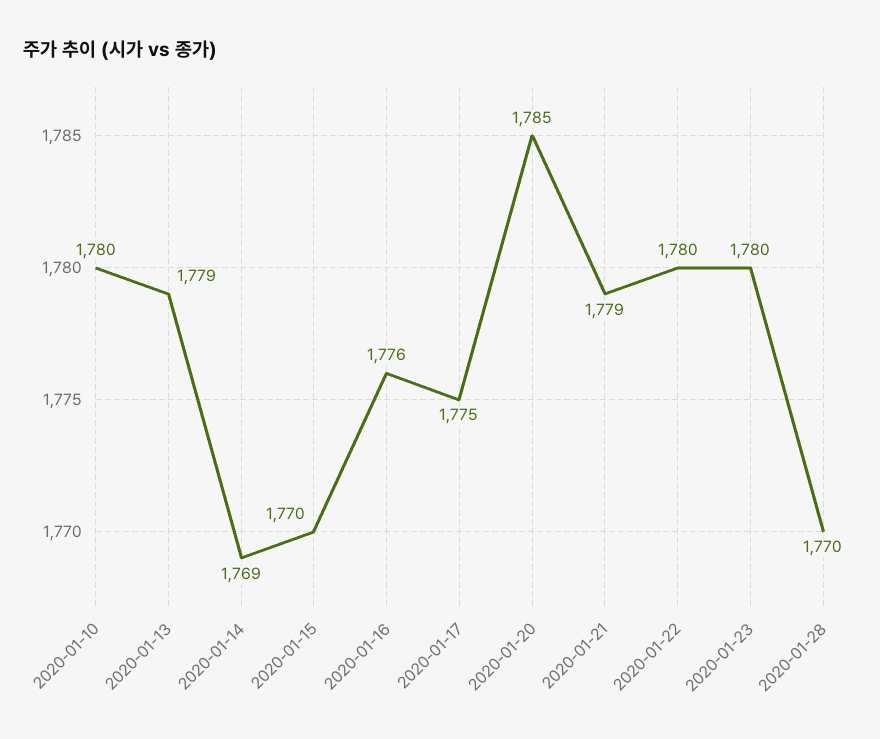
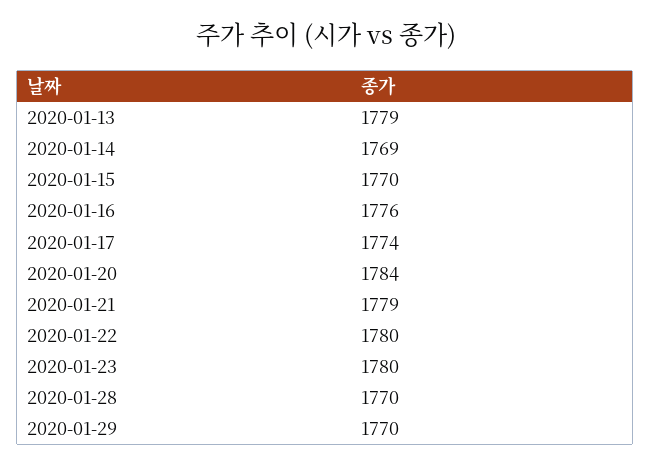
2020-01-10: 1780 -> none
2020-01-17: 1775 -> 1774
2020-01-20: 1785 -> 1784
2020-01-29: none -> 1770

